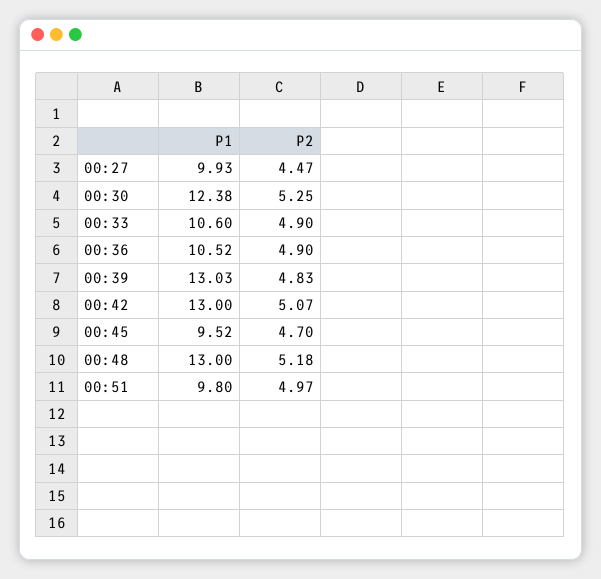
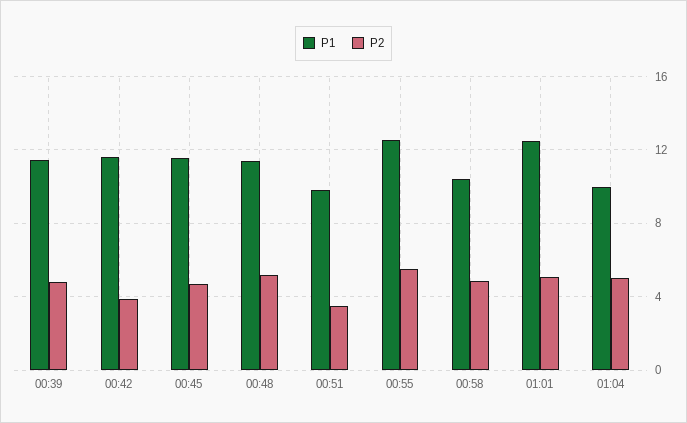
P1, 00:27: 9.93 -> none
P2, 00:27: 4.47 -> none
P1, 00:30: 12.38 -> none
P2, 00:30: 5.25 -> none
P1, 00:33: 10.6 -> none
P2, 00:33: 4.9 -> none
P1, 00:36: 10.52 -> none
P2, 00:36: 4.9 -> none
P1, 00:39: 13.03 -> 11.5
P1, 00:42: 13 -> 11.5
P2, 00:42: 5.07 -> 4
P1, 00:45: 9.52 -> 11.5
P1, 00:48: 13 -> 11.5
P2, 00:51: 4.97 -> 3.5
P1, 00:55: none -> 12.5
P2, 00:55: none -> 5.5
P1, 00:58: none -> 10.5
P2, 00:58: none -> 5
P1, 01:01: none -> 12.5
P2, 01:01: none -> 5
P1, 01:04: none -> 10
P2, 01:04: none -> 5

